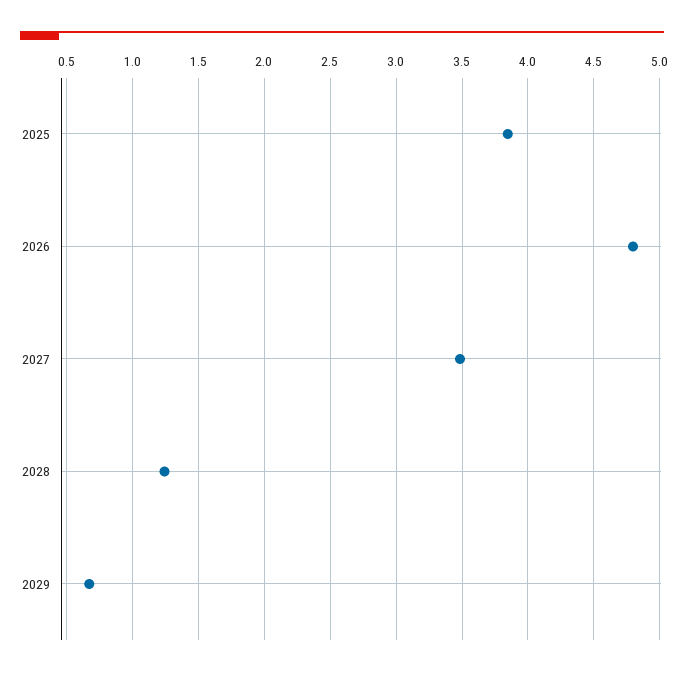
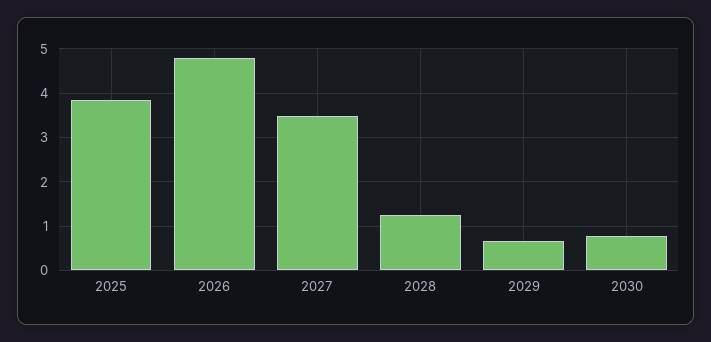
2030: none -> 0.8

